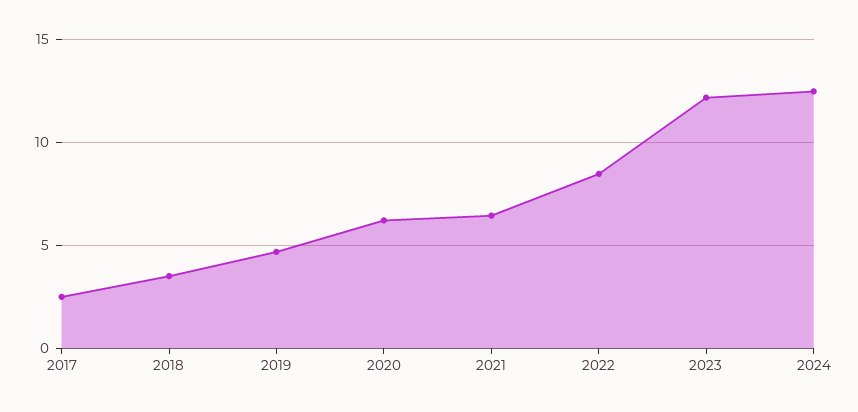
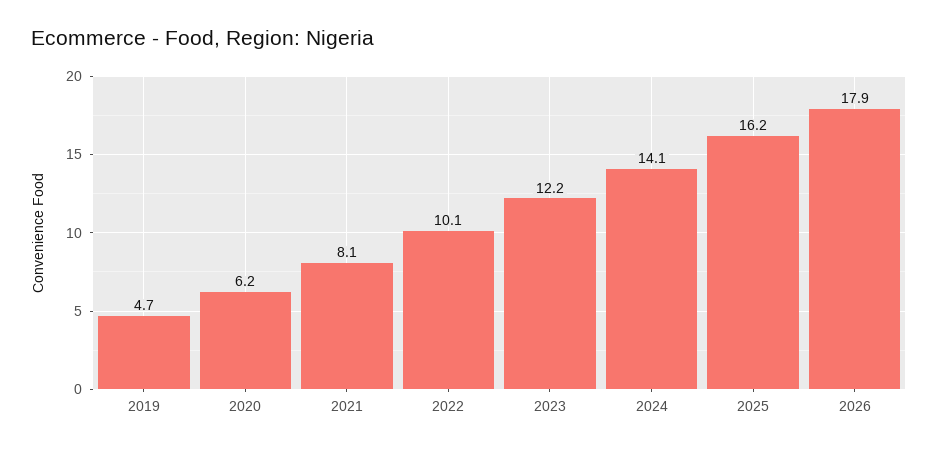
2017: 2.5 -> none
2018: 3.5 -> none
2021: 6.5 -> 8.1
2022: 8.5 -> 10.1
2024: 12.5 -> 14.1
2025: none -> 16.2
2026: none -> 17.9

